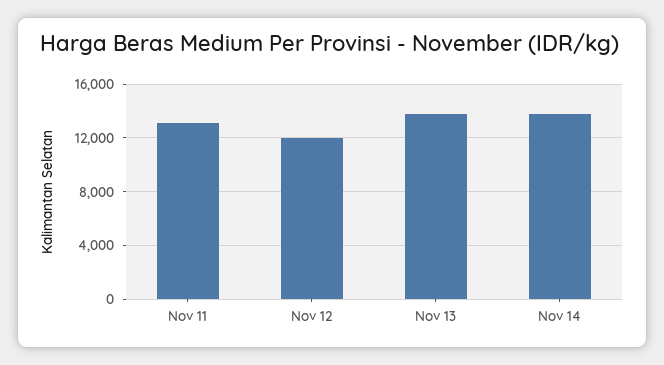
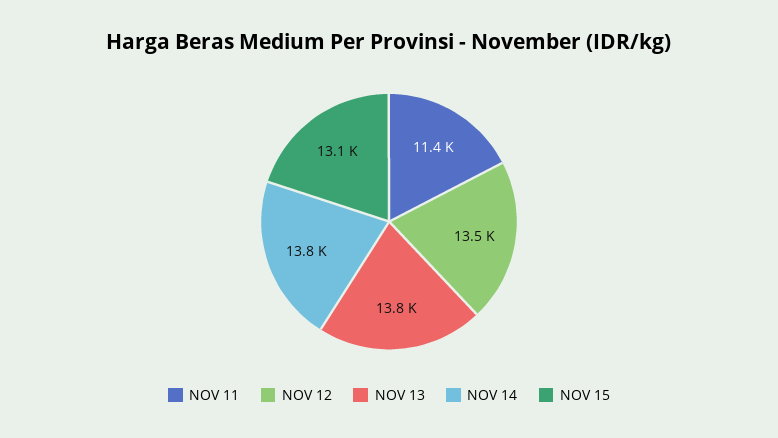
Nov 11: 13000 -> 11400
Nov 12: 12000 -> 13500
NOV 15: none -> 13100

